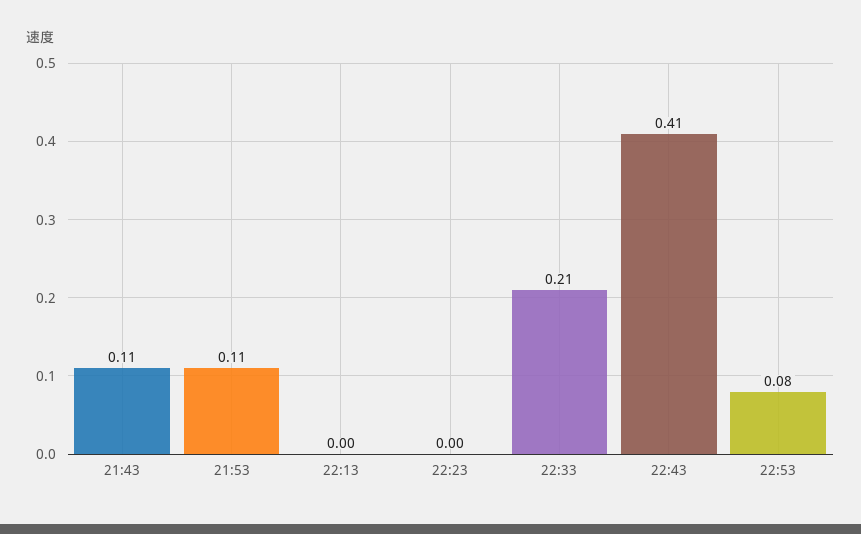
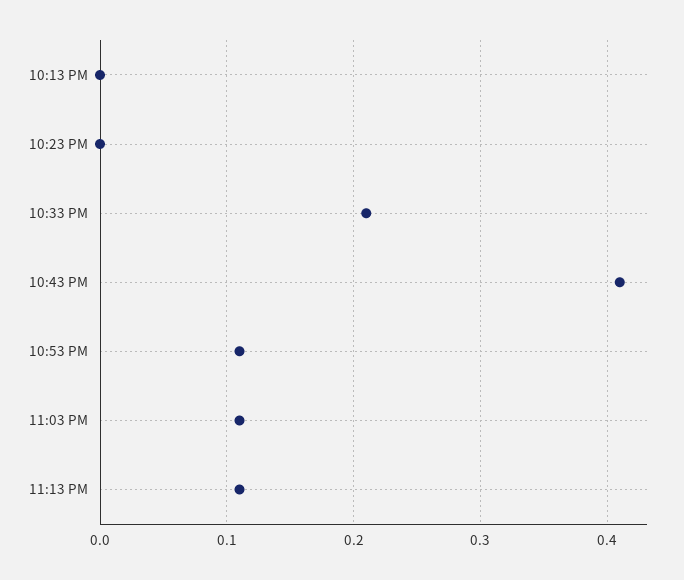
21:43: 0.11 -> none
21:53: 0.11 -> none
22:53: 0.08 -> 0.11
11:03 PM: none -> 0.11
11:13 PM: none -> 0.11

